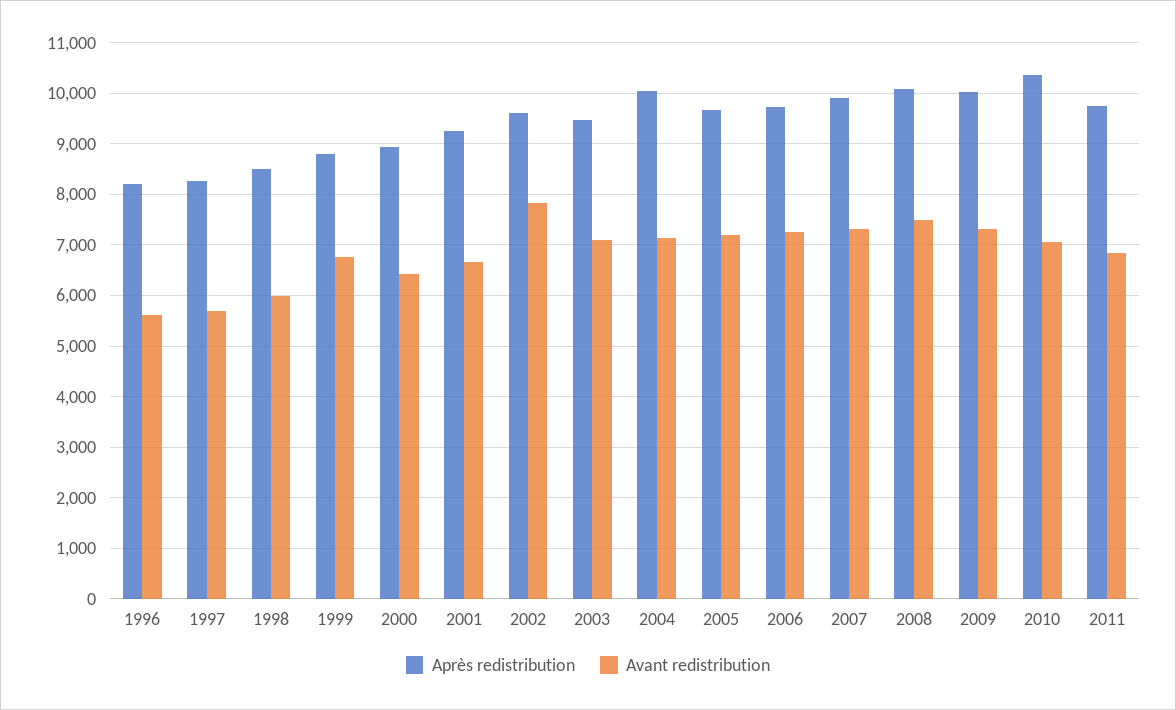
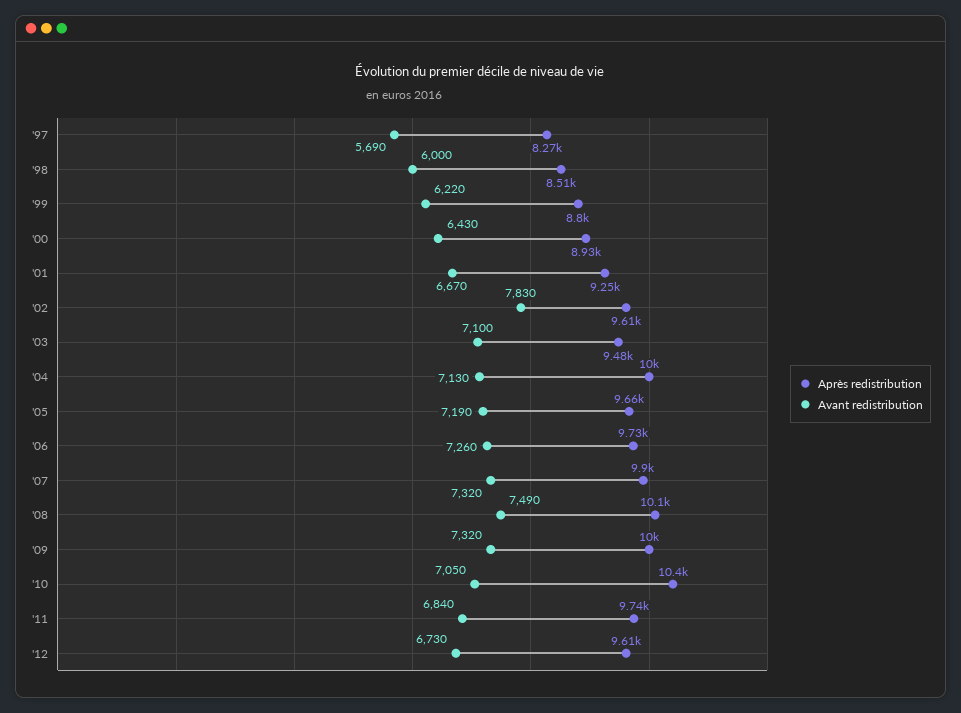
Après redistribution, 1996: 8200 -> none
Avant redistribution, 1996: 5600 -> none
Avant redistribution, 1999: 6800 -> 6220
Après redistribution, '12: none -> 9610
Avant redistribution, '12: none -> 6730

